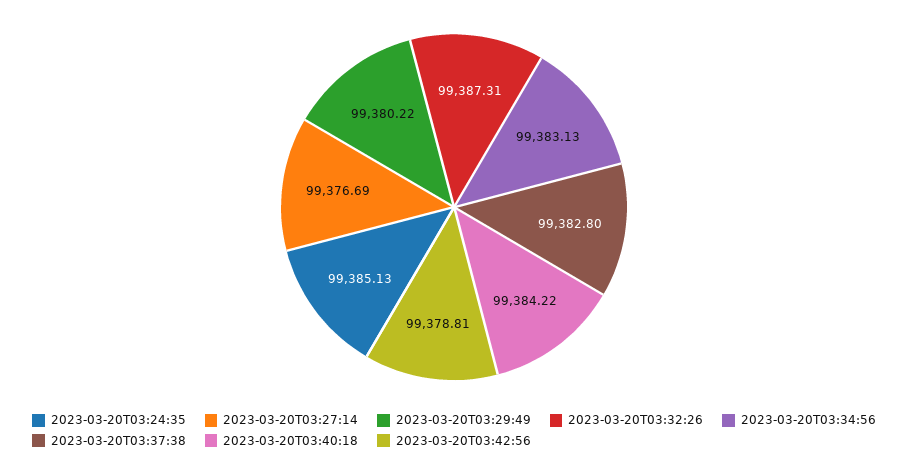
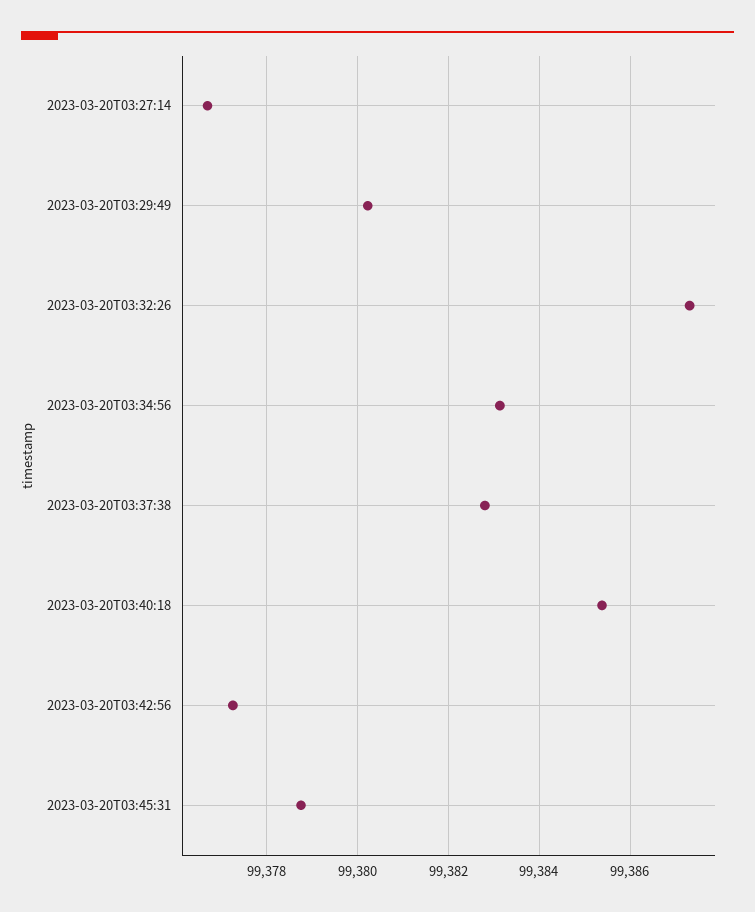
2023-03-20T03:24:35: 99385.13 -> none
2023-03-20T03:40:18: 99384.22 -> 99385.4
2023-03-20T03:42:56: 99378.81 -> 99377.2
2023-03-20T03:45:31: none -> 99378.8

